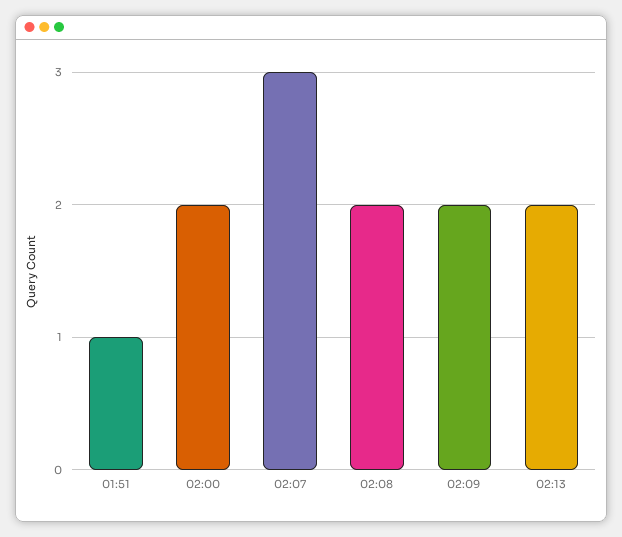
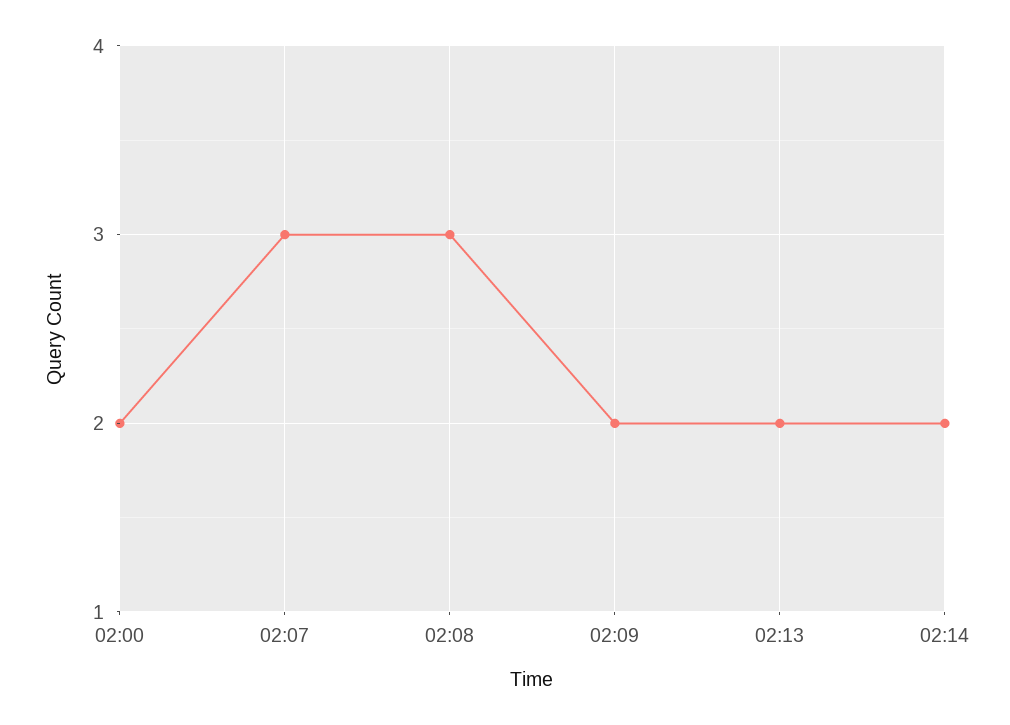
01:51: 1 -> none
02:08: 2 -> 3
02:14: none -> 2

